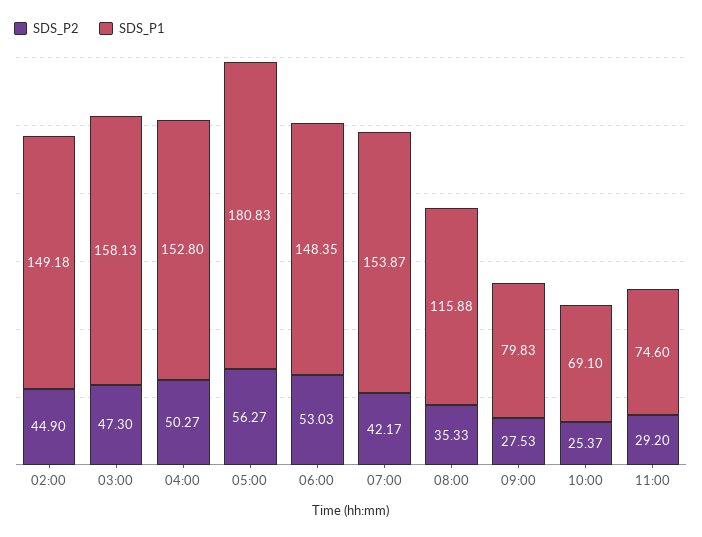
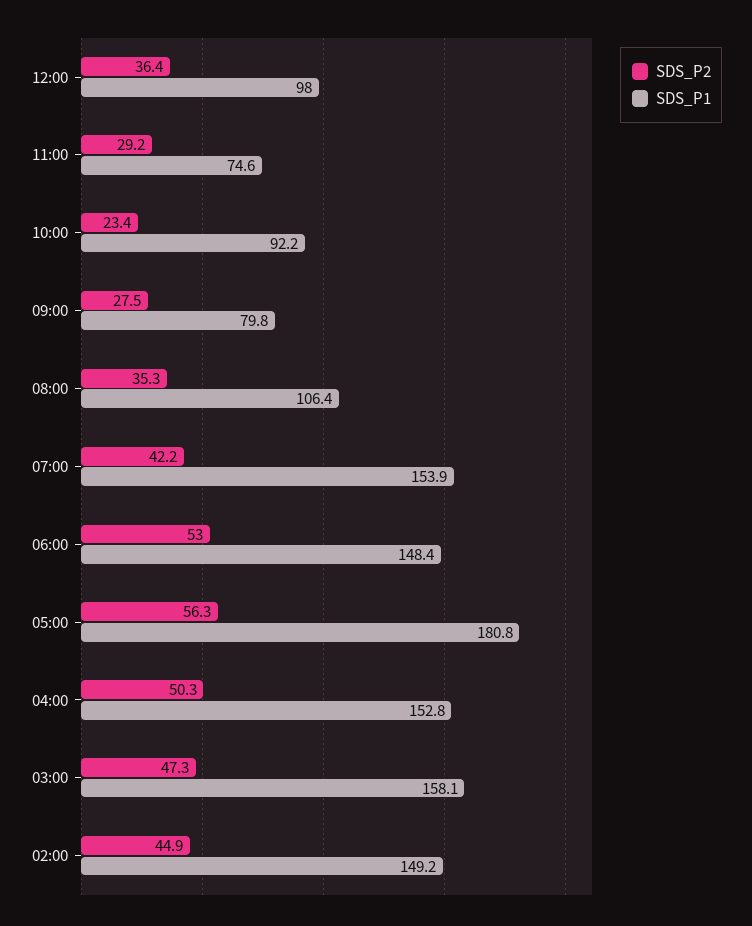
SDS_P1, 08:00: 115.88 -> 106.4
SDS_P2, 10:00: 25.37 -> 23.4
SDS_P1, 10:00: 69.1 -> 92.2
SDS_P2, 12:00: none -> 36.4
SDS_P1, 12:00: none -> 98

